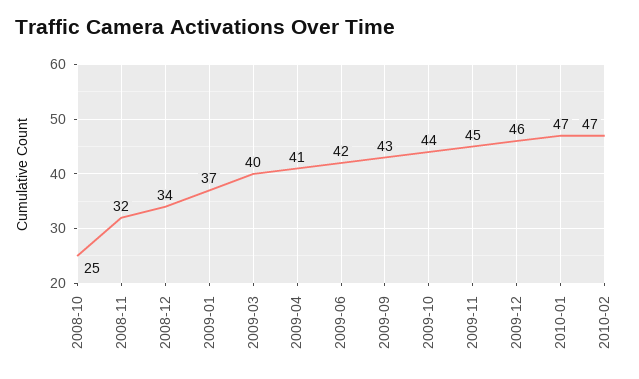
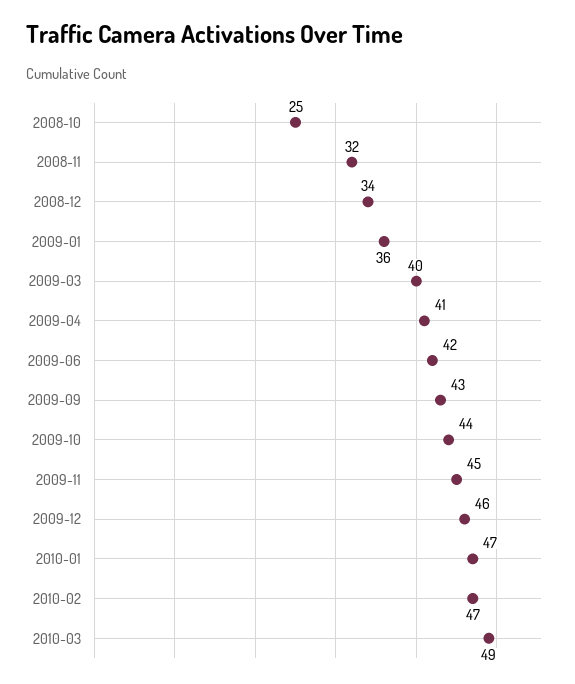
2009-01: 37 -> 36
2010-03: none -> 49

